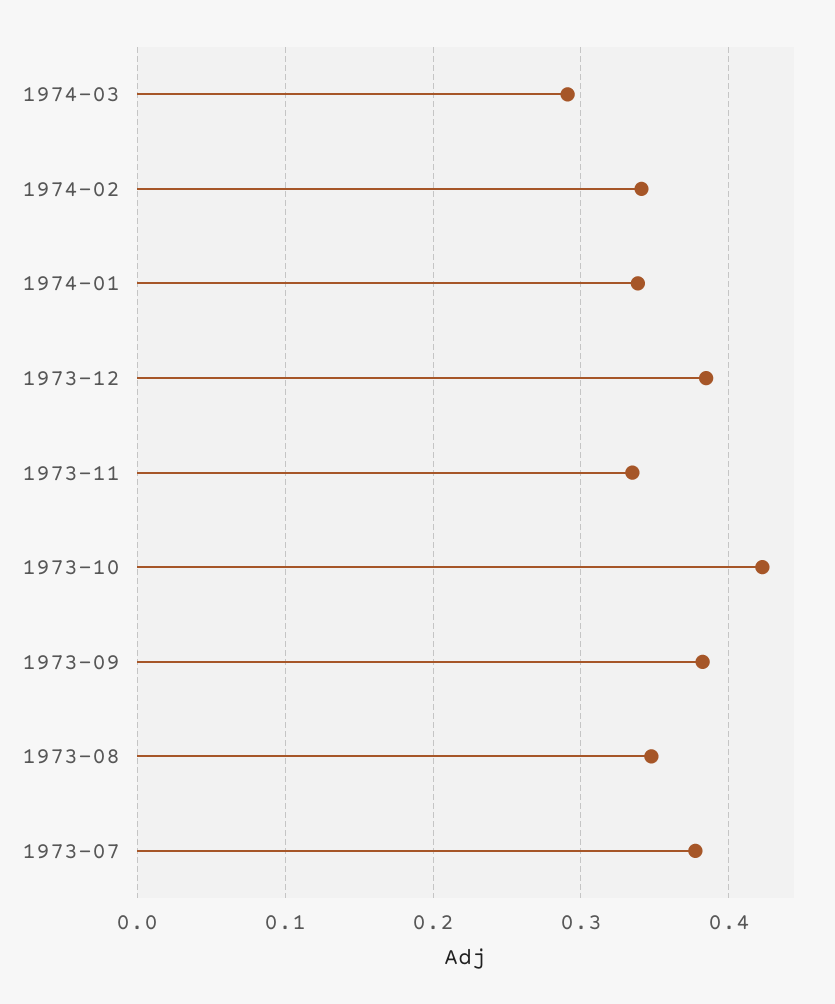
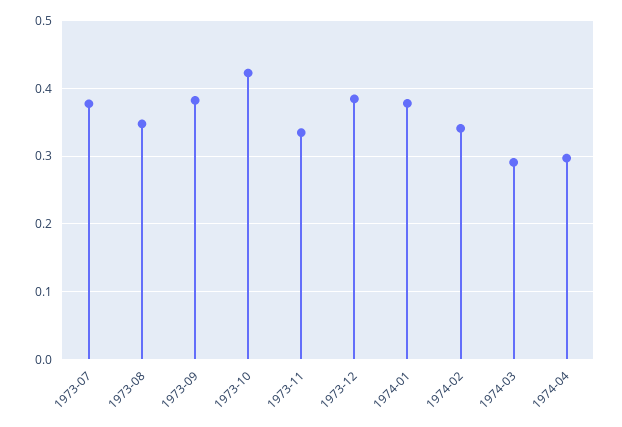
1974-01: 0.34 -> 0.38
1974-04: none -> 0.3

